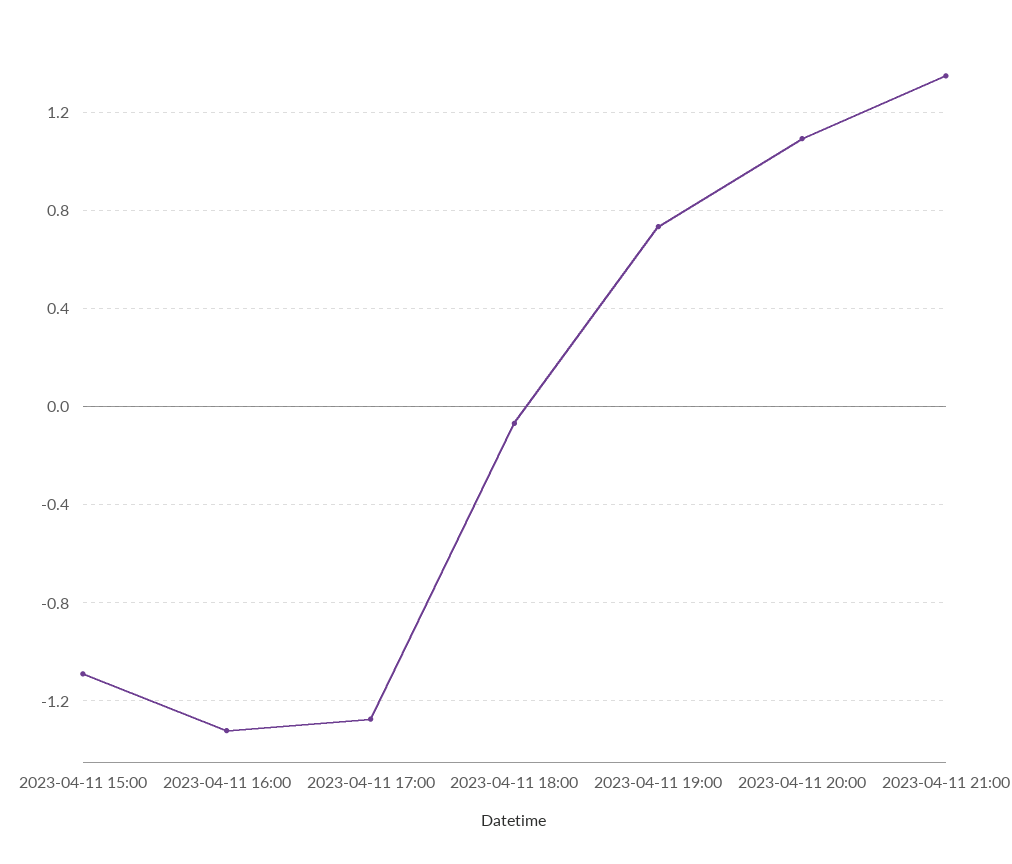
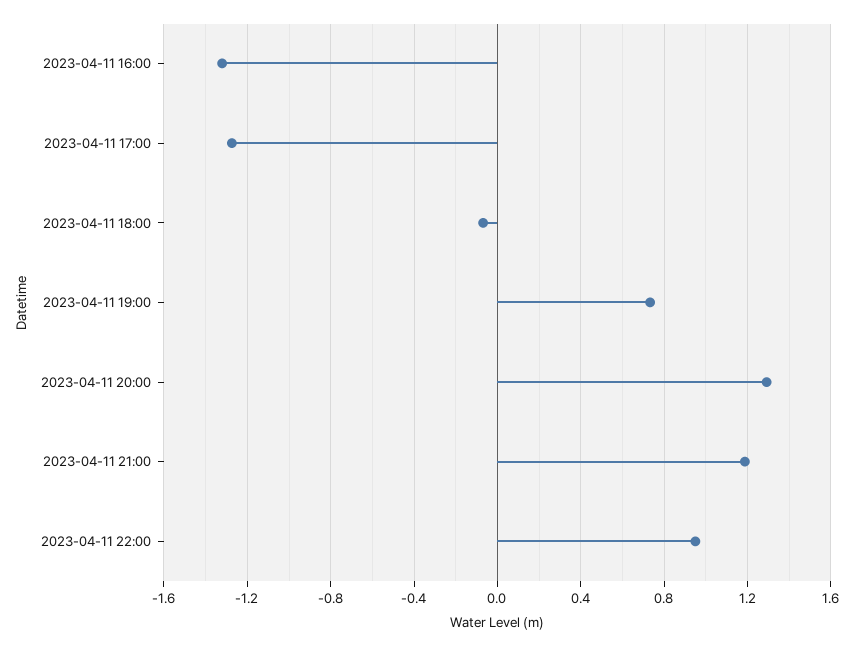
2023-04-11 15:00: -1.1 -> none
2023-04-11 20:00: 1.1 -> 1.3
2023-04-11 21:00: 1.35 -> 1.2
2023-04-11 22:00: none -> 0.95

